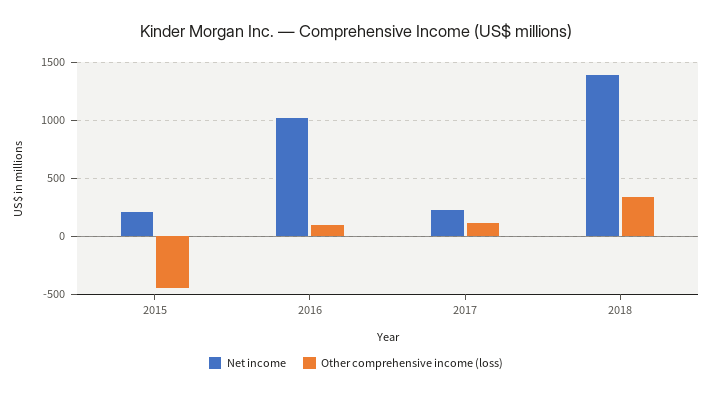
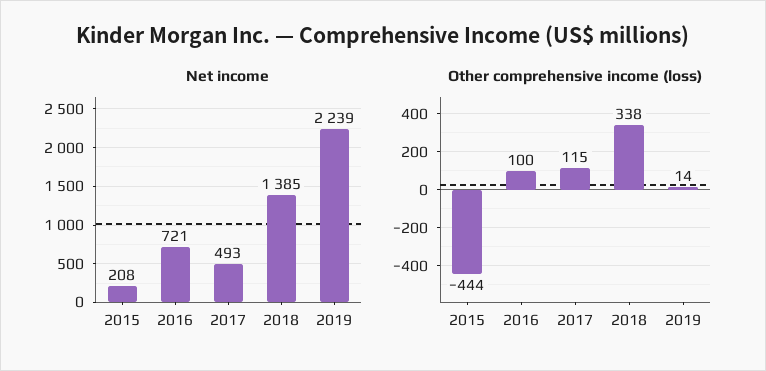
Net income, 2016: 1000 -> 721
Net income, 2017: 200 -> 493
Net income, 2019: none -> 2239
Other comprehensive income (loss), 2019: none -> 14

